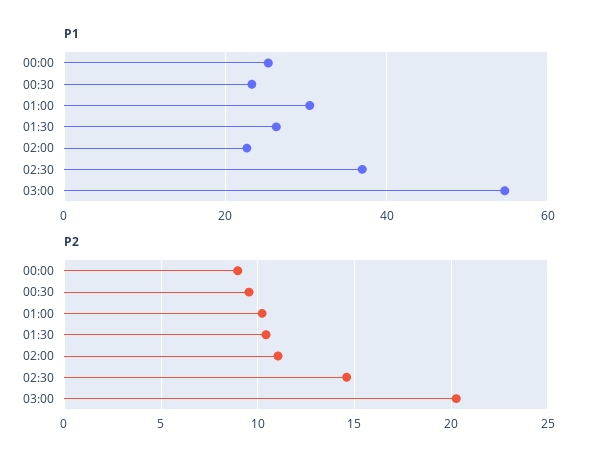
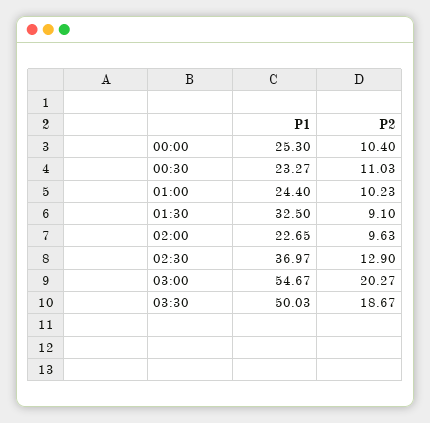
P1, 01:00: 30 -> 24.4
P1, 01:30: 26 -> 32.5
P2, 00:00: 9 -> 10.4
P2, 00:30: 9.5 -> 11.03
P2, 01:30: 10.5 -> 9.1
P2, 02:00: 11 -> 9.63
P2, 02:30: 14.5 -> 12.9
P1, 03:30: none -> 50.03
P2, 03:30: none -> 18.67

